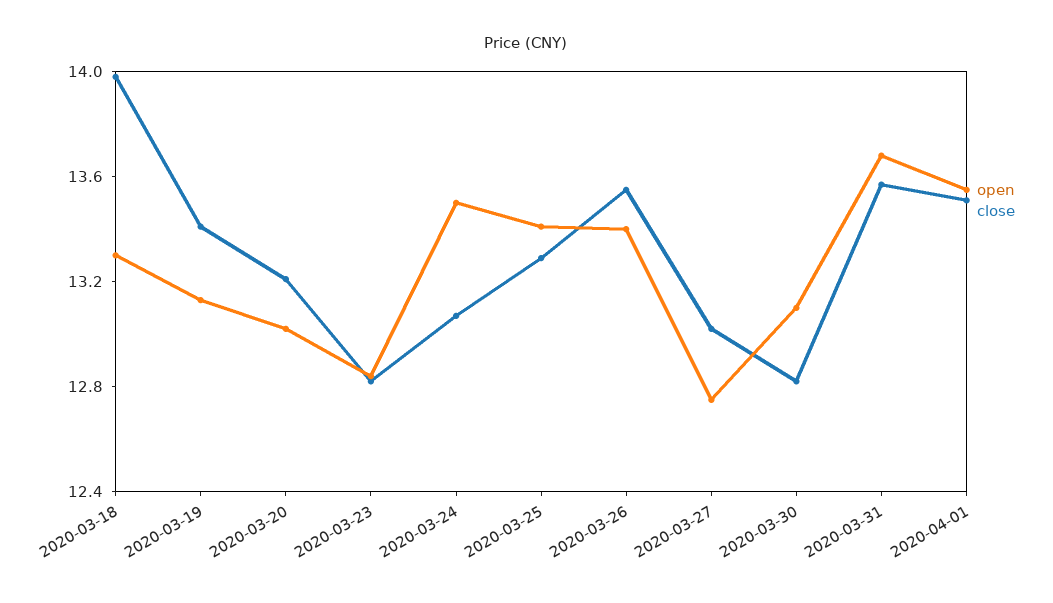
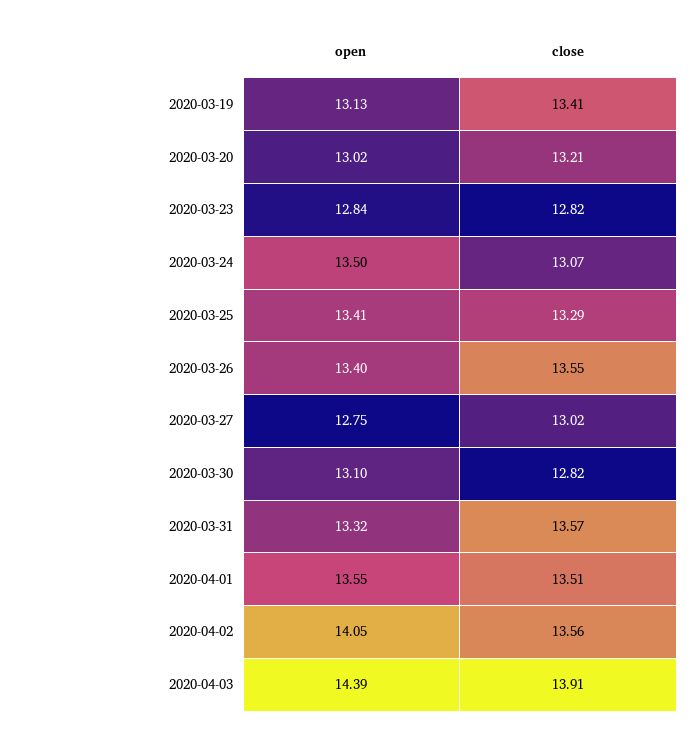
open, 2020-03-18: 13.3 -> none
close, 2020-03-18: 14 -> none
open, 2020-03-31: 13.7 -> 13.32
open, 2020-04-02: none -> 14.05
close, 2020-04-02: none -> 13.56
open, 2020-04-03: none -> 14.39
close, 2020-04-03: none -> 13.91

